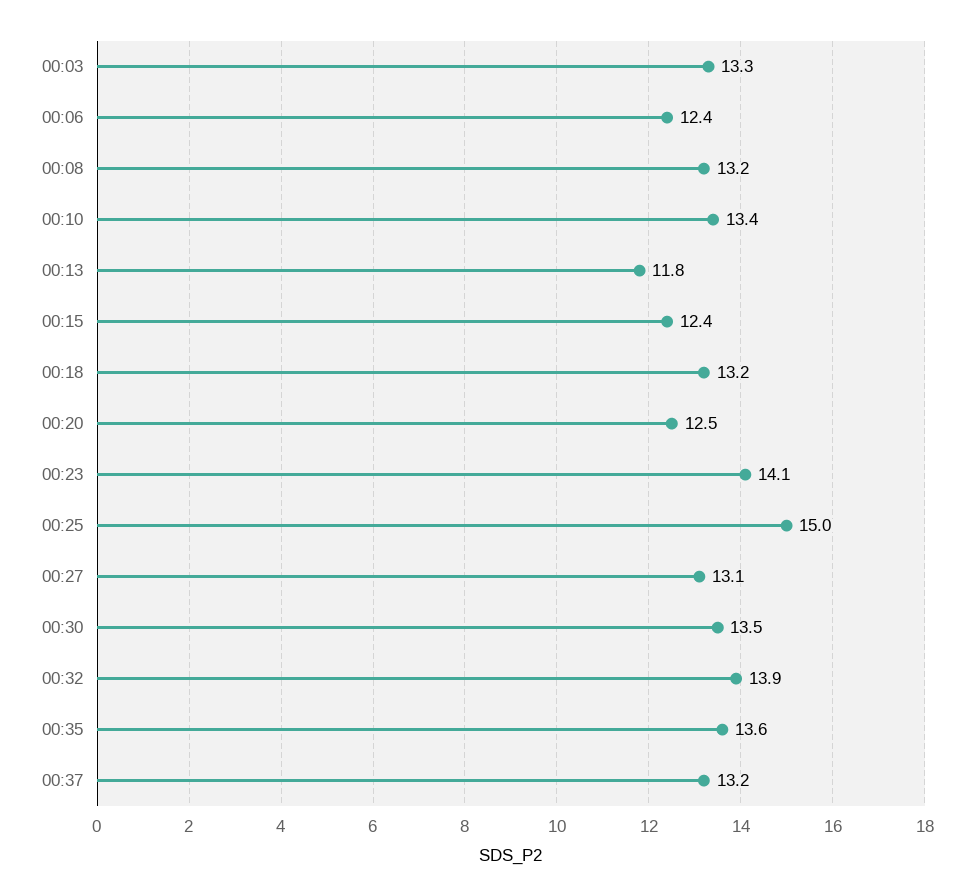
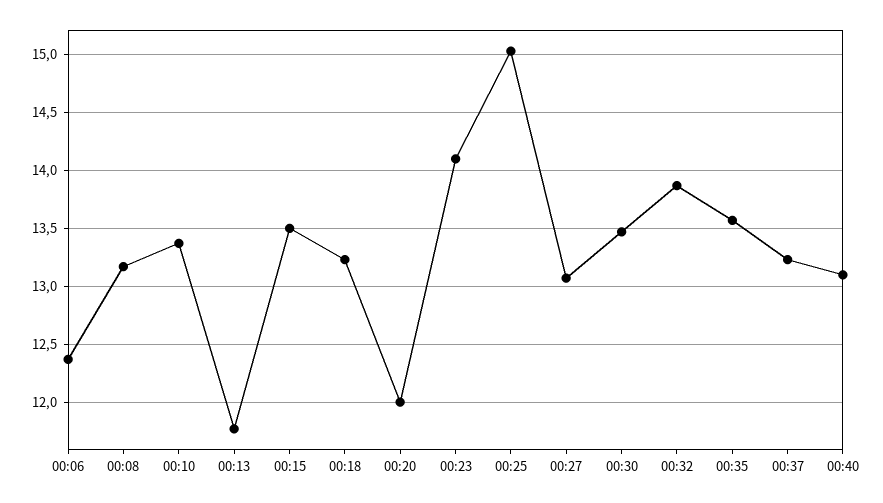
00:03: 13.3 -> none
00:15: 12.4 -> 13.5
00:20: 12.5 -> 12
00:40: none -> 13.1

